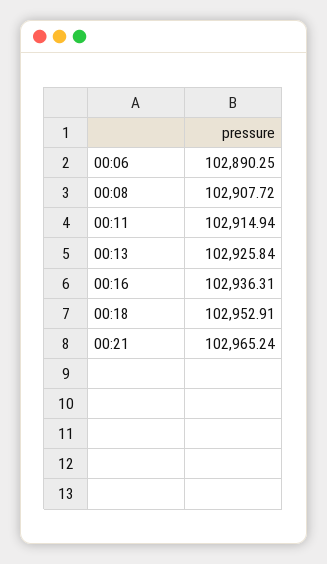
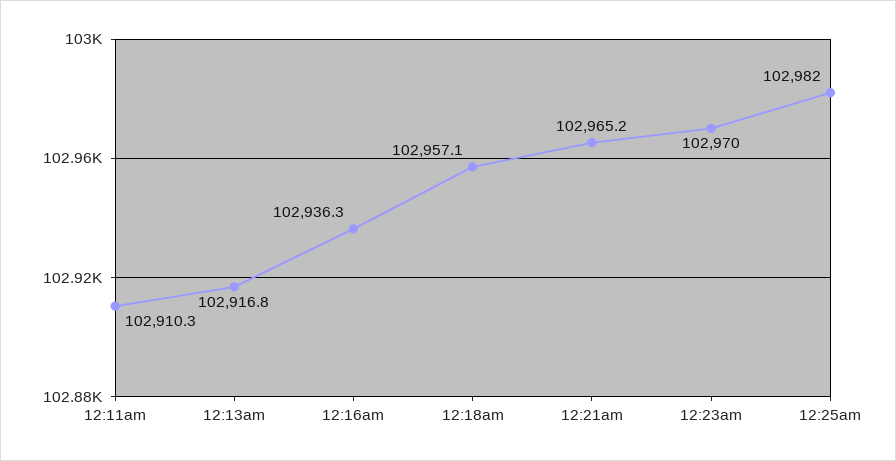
00:06: 102890.25 -> none
00:08: 102907.72 -> none
00:11: 102914.94 -> 102910.3
00:13: 102925.84 -> 102916.8
00:18: 102952.91 -> 102957.1
12:23am: none -> 102970
12:25am: none -> 102982

